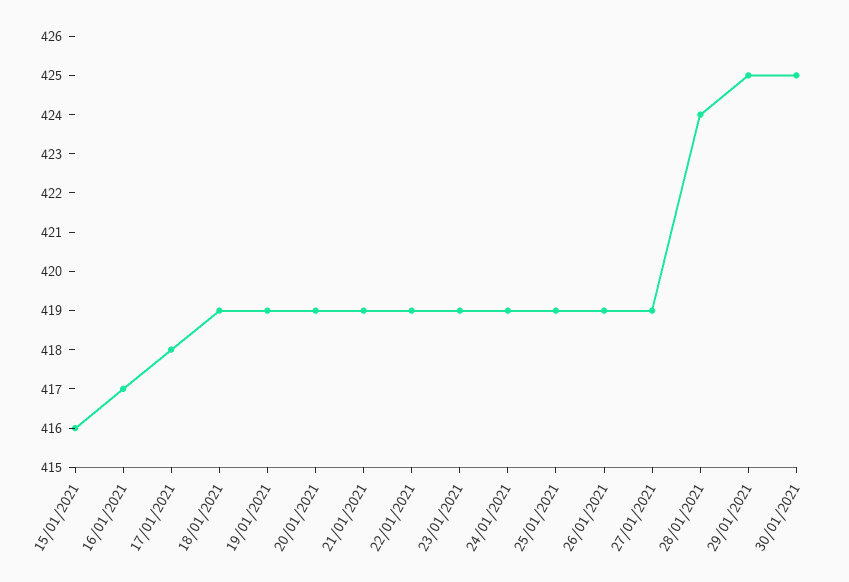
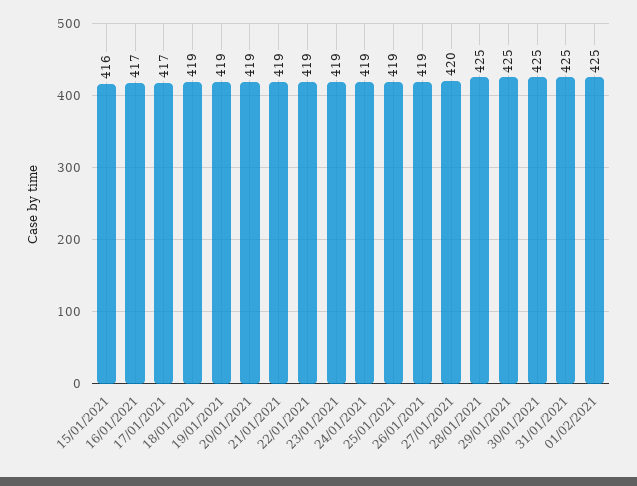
17/01/2021: 418 -> 417
27/01/2021: 419 -> 420
28/01/2021: 424 -> 425
31/01/2021: none -> 425
01/02/2021: none -> 425

